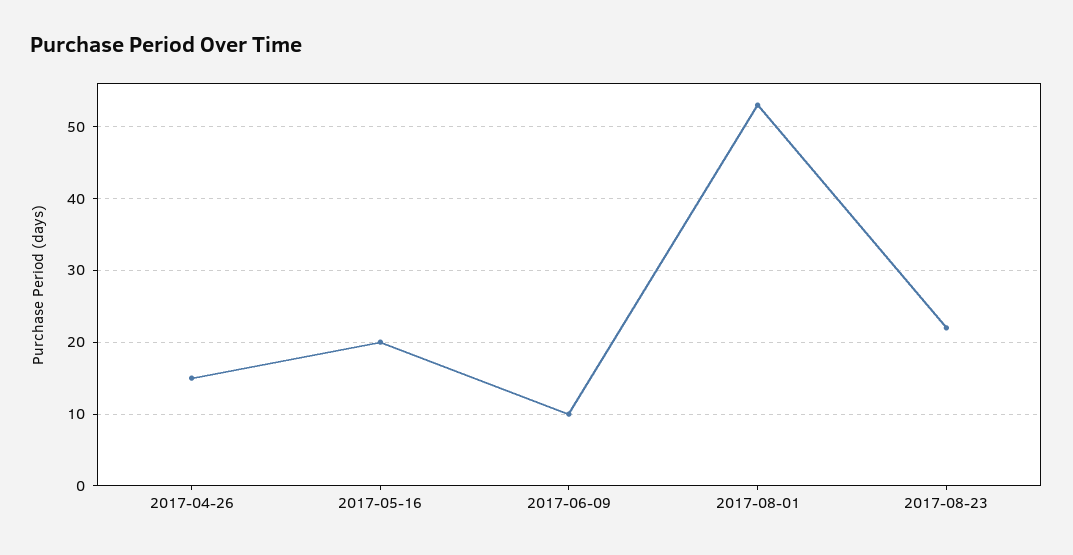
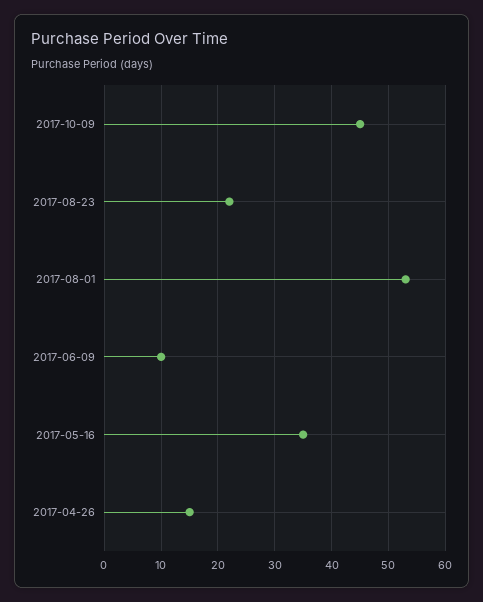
2017-05-16: 20 -> 35
2017-10-09: none -> 45

